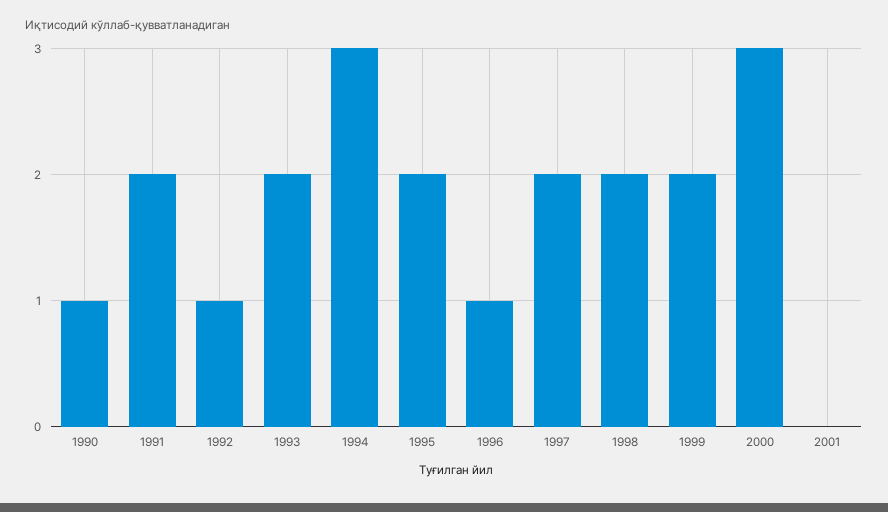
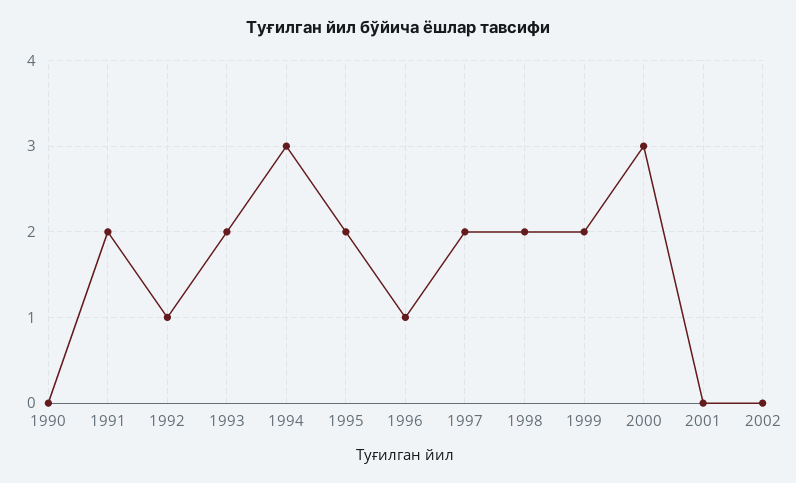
1990: 1 -> 0
2002: none -> 0

